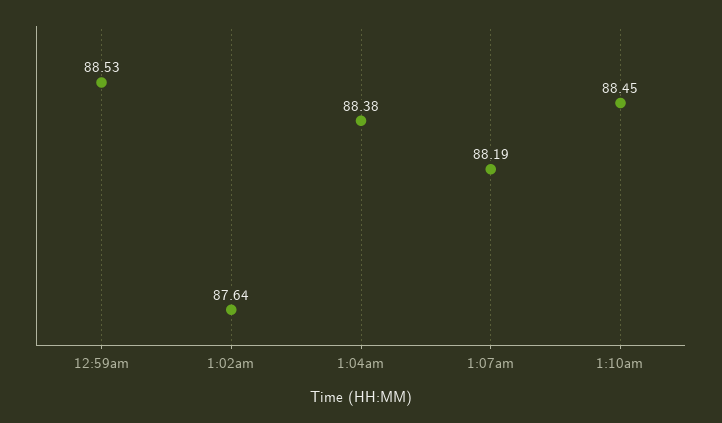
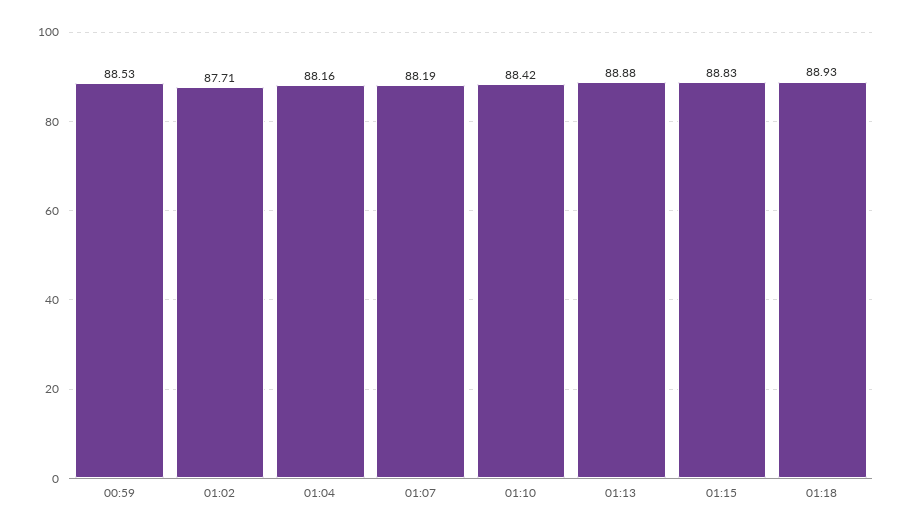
1:02am: 87.64 -> 87.71
1:04am: 88.38 -> 88.16
1:10am: 88.45 -> 88.42
01:13: none -> 88.88
01:15: none -> 88.83
01:18: none -> 88.93

